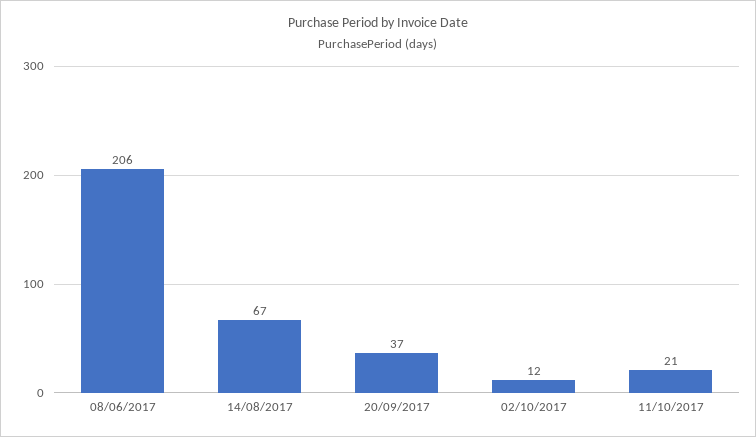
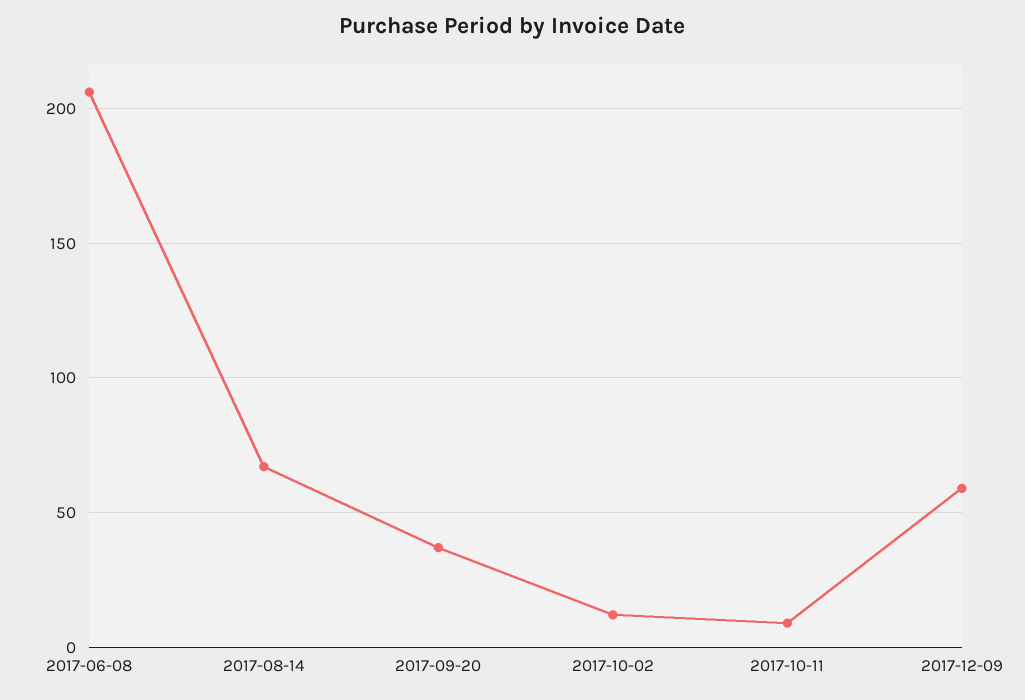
11/10/2017: 21 -> 10
2017-12-09: none -> 60

